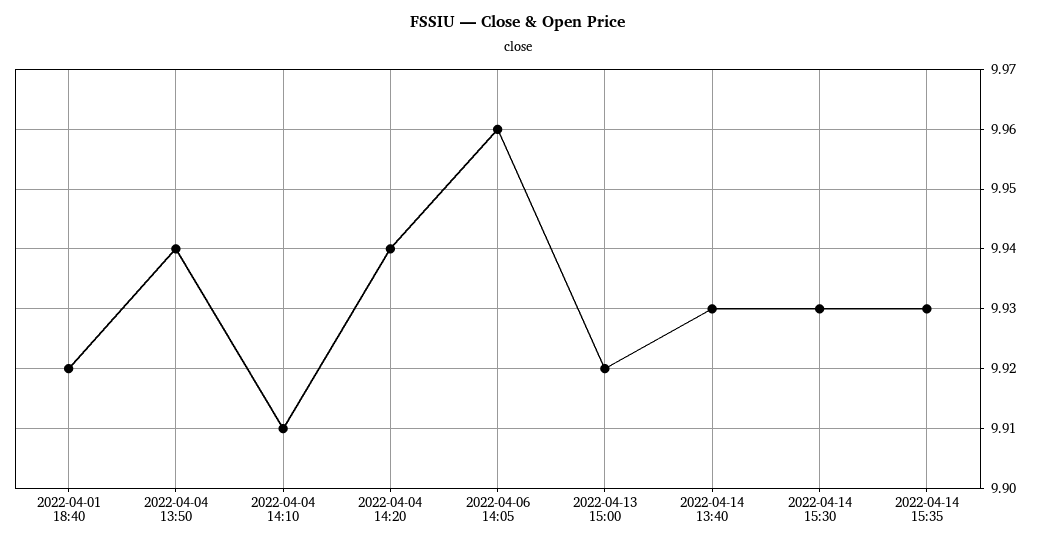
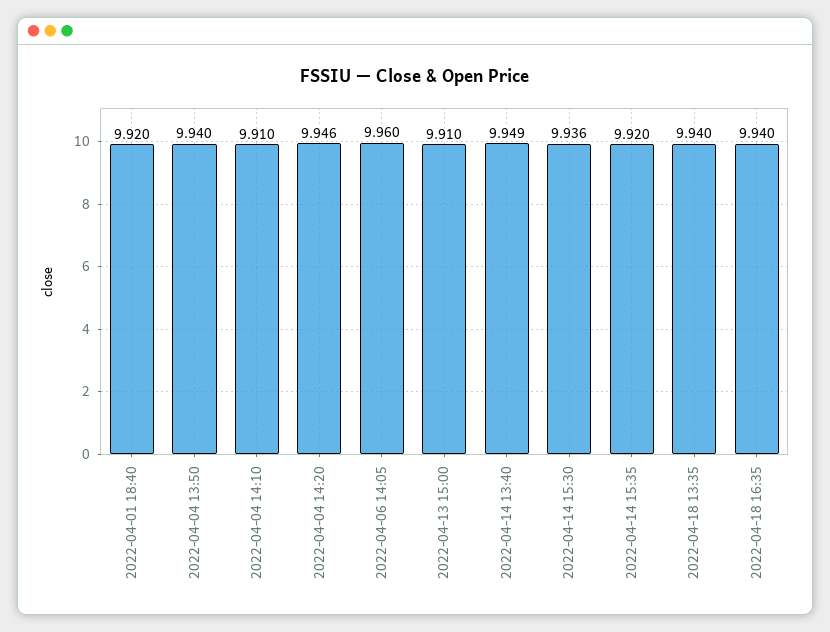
2022-04-04 14:20: 9.94 -> 9.946
2022-04-13 15:00: 9.92 -> 9.91
2022-04-14 13:40: 9.93 -> 9.949
2022-04-14 15:30: 9.93 -> 9.936
2022-04-14 15:35: 9.93 -> 9.92
2022-04-18 13:35: none -> 9.94
2022-04-18 16:35: none -> 9.94

